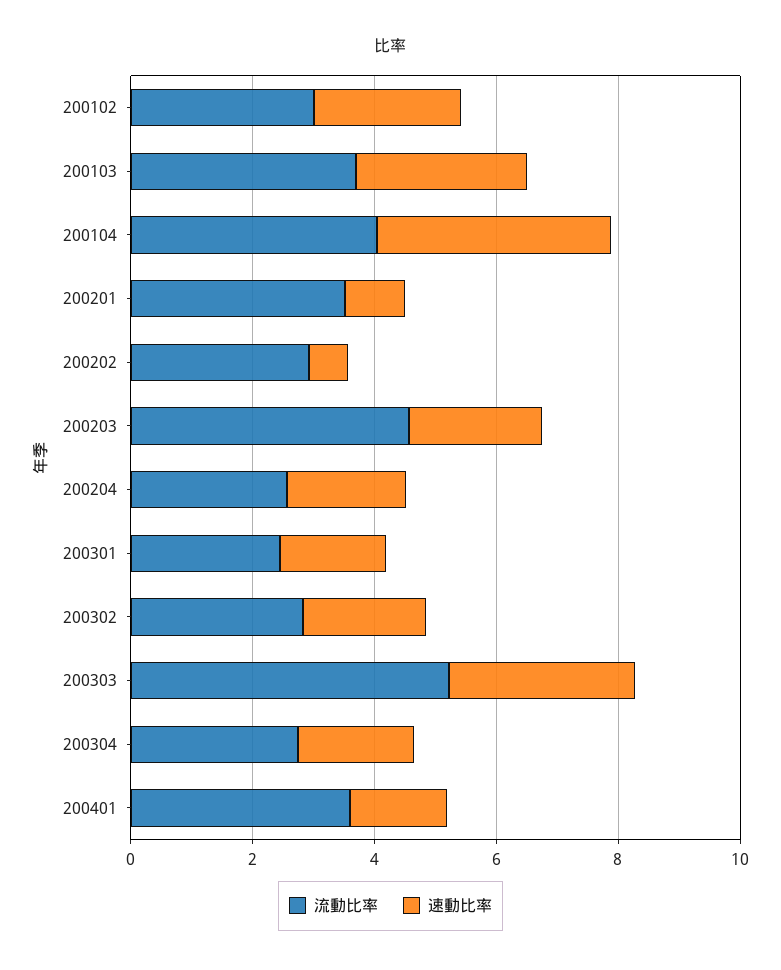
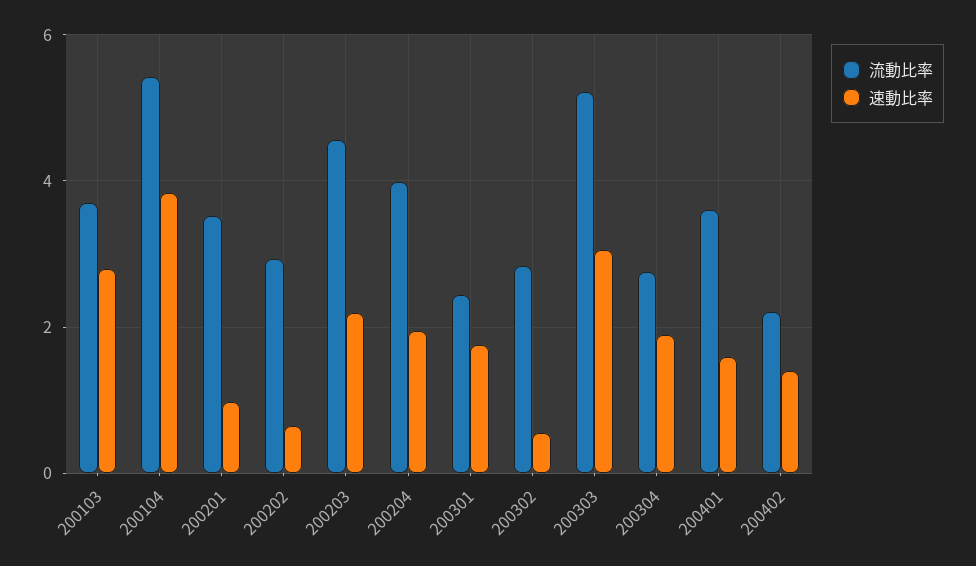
流動比率, 200102: 3 -> none
速動比率, 200102: 2.5 -> none
流動比率, 200104: 4 -> 5.4
流動比率, 200204: 2.5 -> 4
速動比率, 200302: 2 -> 0.6
流動比率, 200402: none -> 2.2
速動比率, 200402: none -> 1.4

